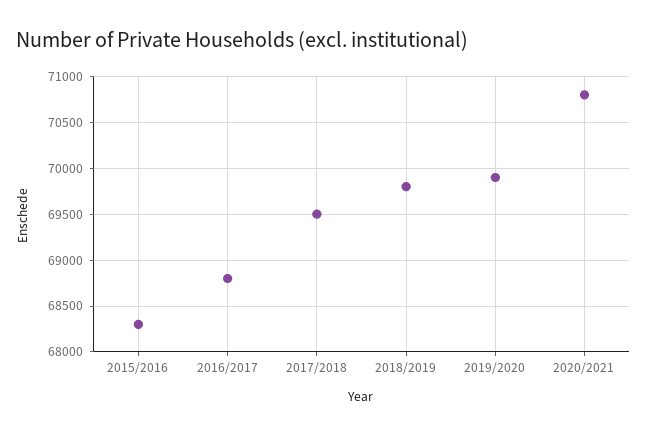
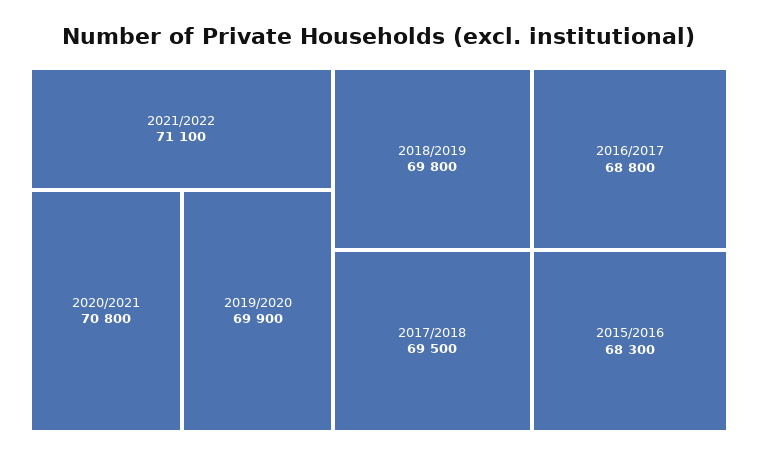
2021/2022: none -> 71100

